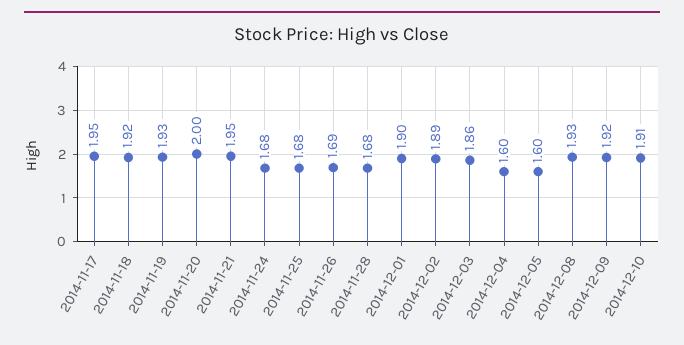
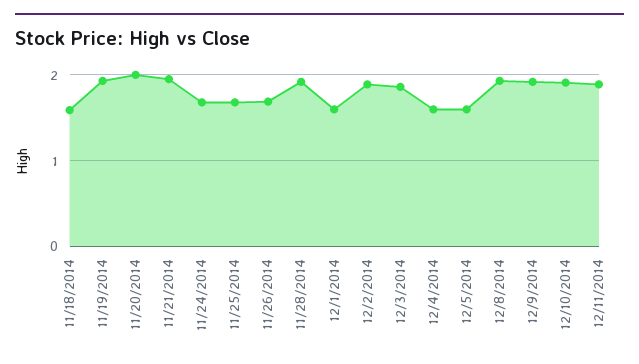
2014-11-17: 1.95 -> none
2014-11-18: 1.92 -> 1.6
2014-11-28: 1.68 -> 1.9
2014-12-01: 1.9 -> 1.6
12/11/2014: none -> 1.9

